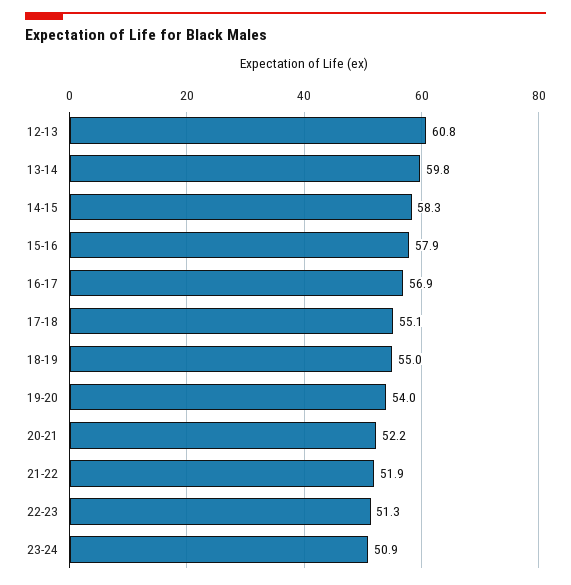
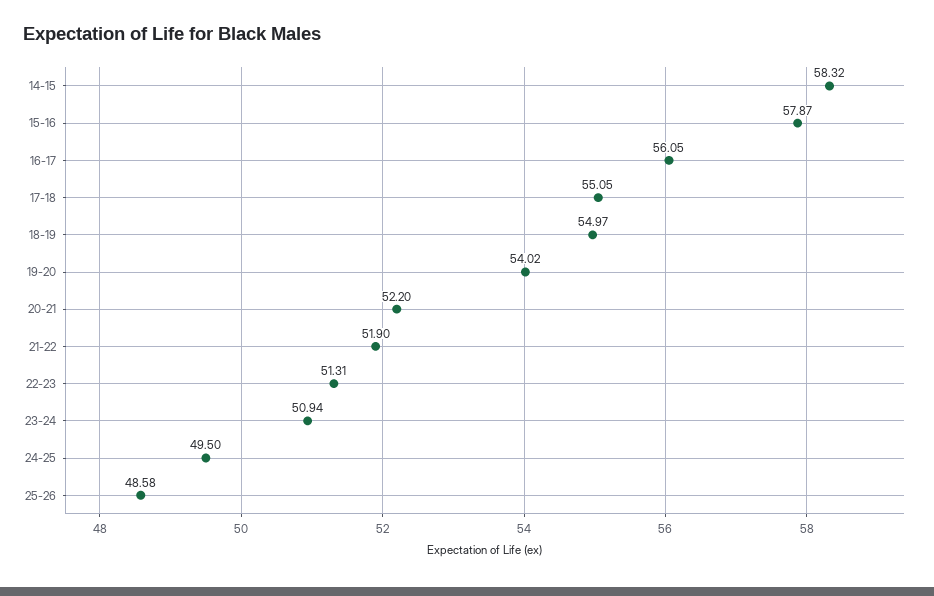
12-13: 60.8 -> none
13-14: 59.8 -> none
16-17: 56.9 -> 56.05
24-25: none -> 49.5
25-26: none -> 48.58

